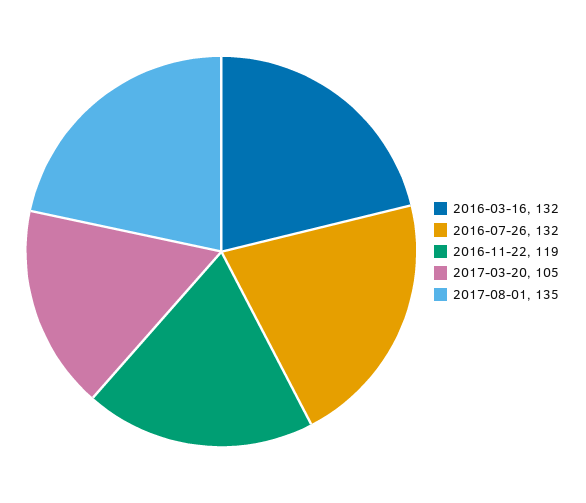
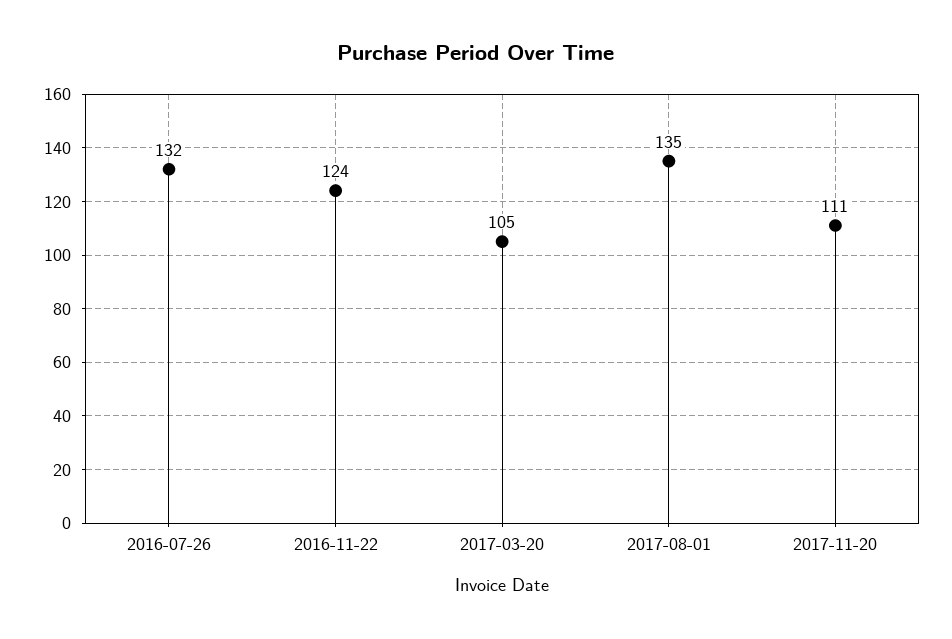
2016-03-16: 132 -> none
2016-11-22: 119 -> 124
2017-11-20: none -> 111

